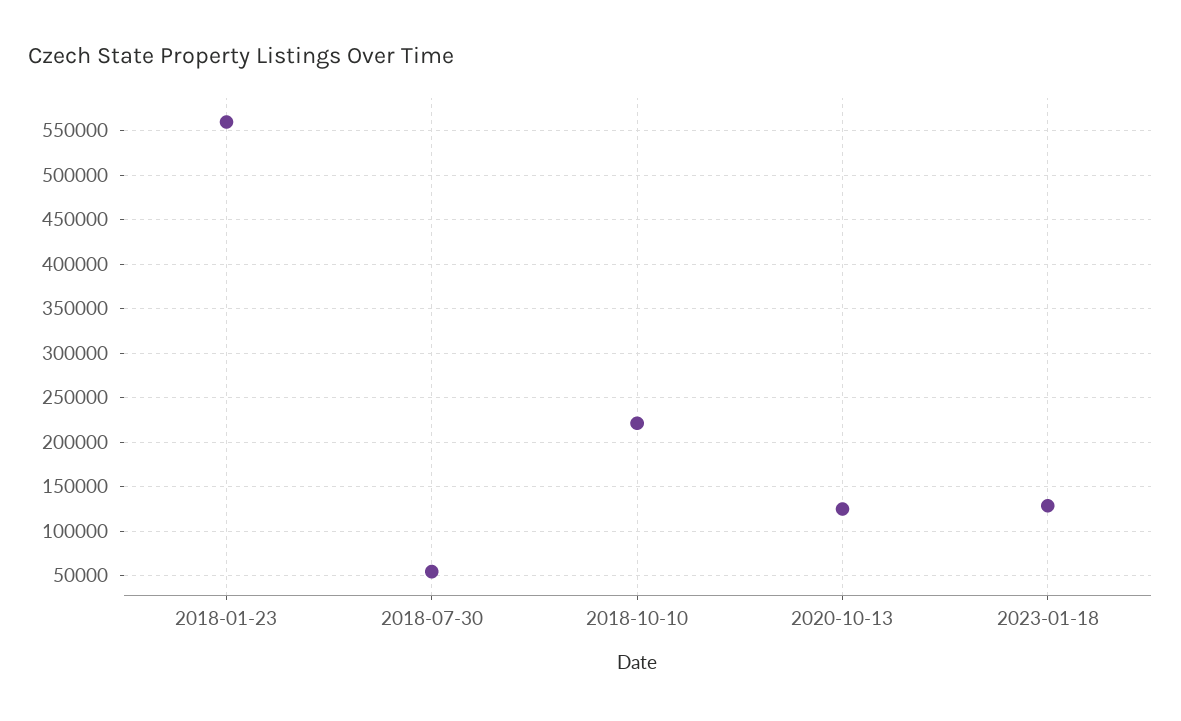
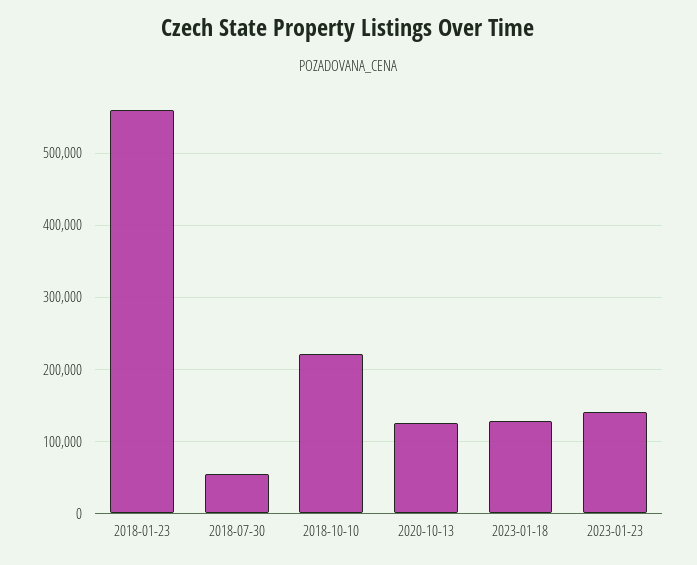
2023-01-23: none -> 140000

